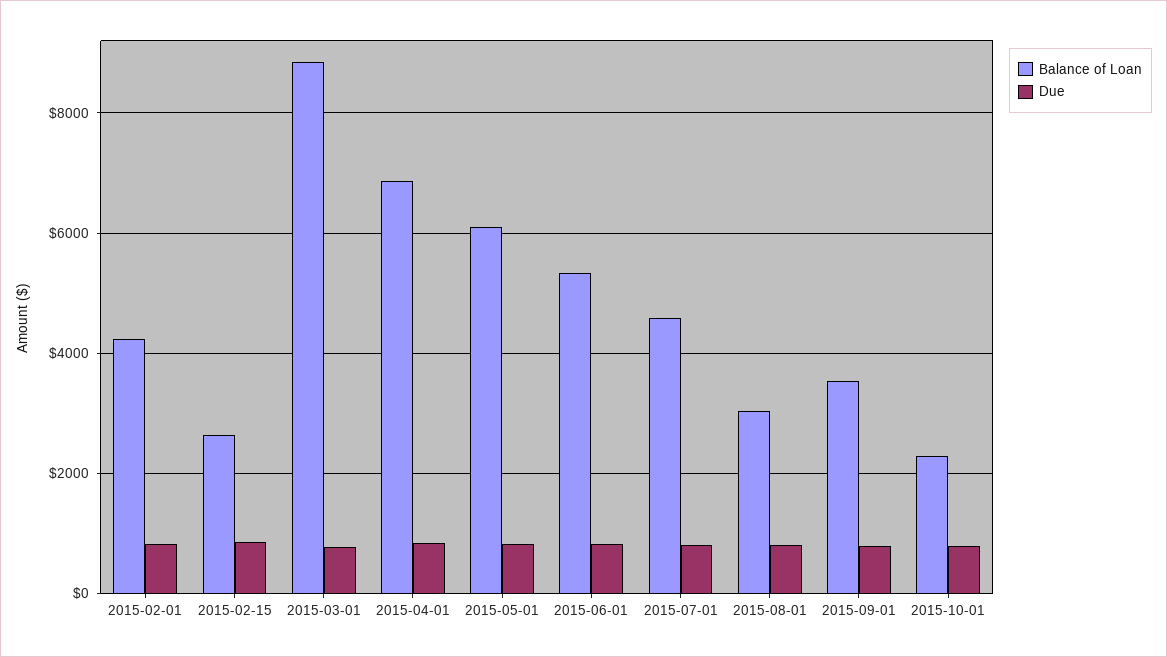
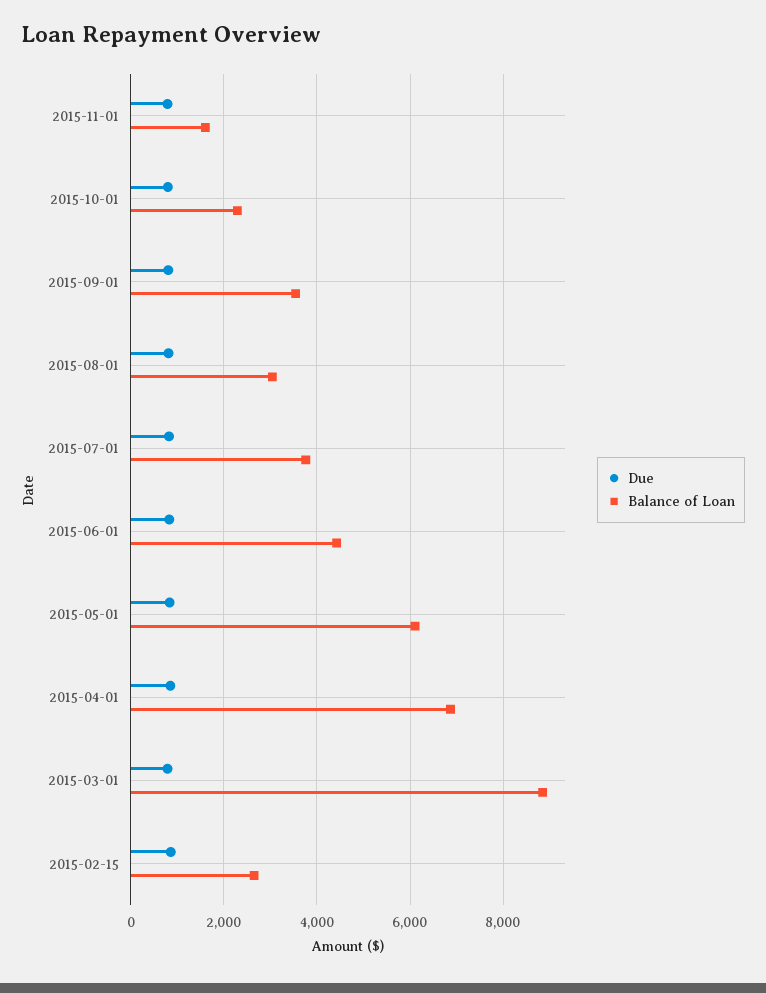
Balance of Loan, 2015-02-01: 4200 -> none
Due, 2015-02-01: 800 -> none
Balance of Loan, 2015-06-01: 5400 -> 4400
Balance of Loan, 2015-07-01: 4600 -> 3800
Due, 2015-11-01: none -> 800
Balance of Loan, 2015-11-01: none -> 1600

